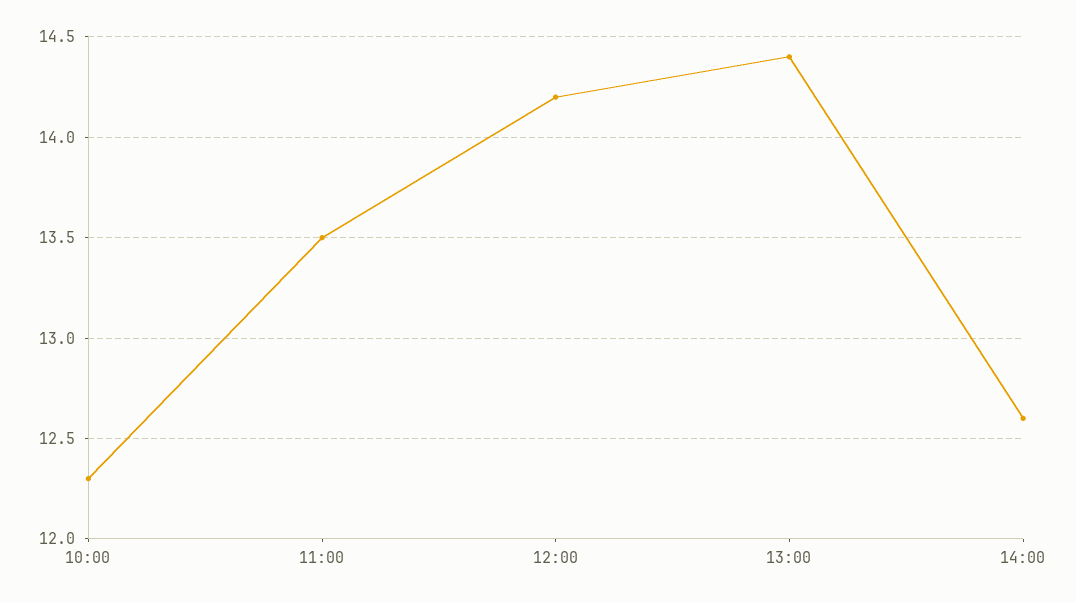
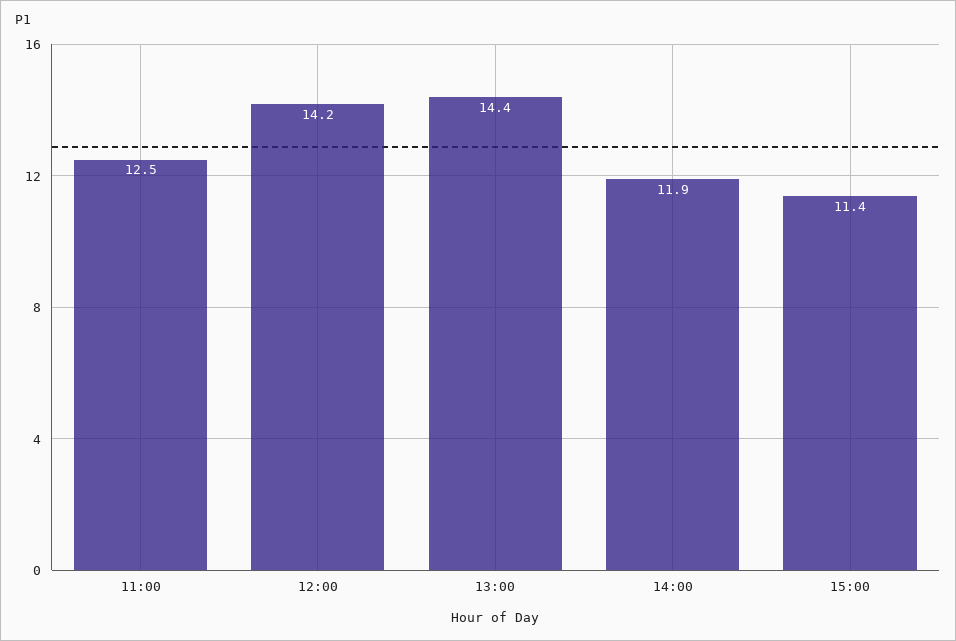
10:00: 12.3 -> none
11:00: 13.5 -> 12.5
14:00: 12.6 -> 11.9
15:00: none -> 11.4

